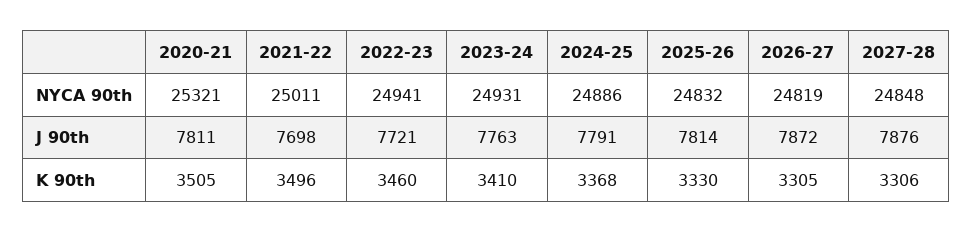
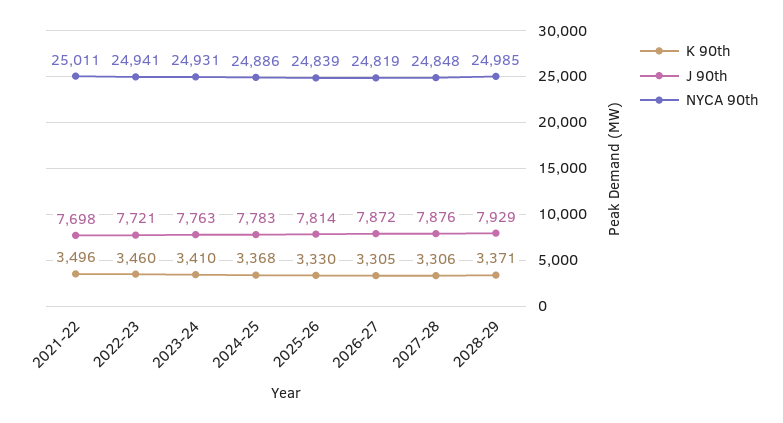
NYCA 90th, 2020-21: 25321 -> none
NYCA 90th, 2025-26: 24832 -> 24839
J 90th, 2020-21: 7811 -> none
J 90th, 2024-25: 7791 -> 7783
K 90th, 2020-21: 3505 -> none
K 90th, 2028-29: none -> 3371
J 90th, 2028-29: none -> 7929
NYCA 90th, 2028-29: none -> 24985

